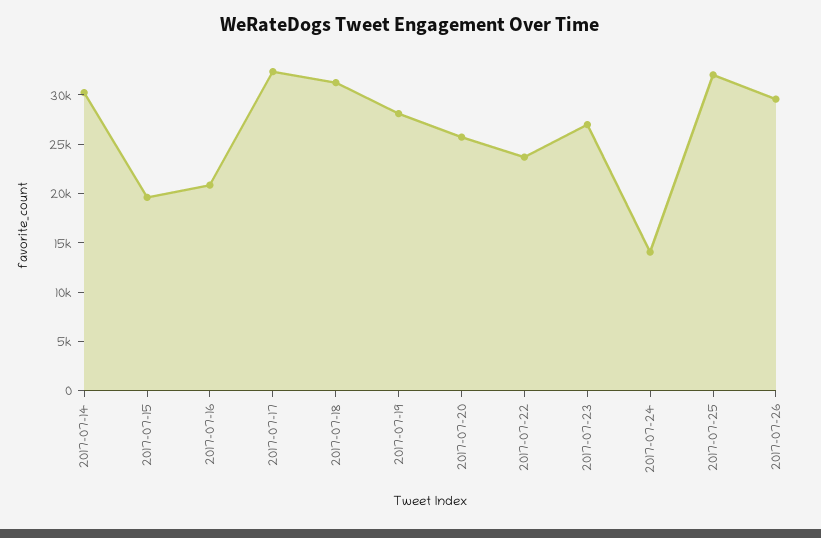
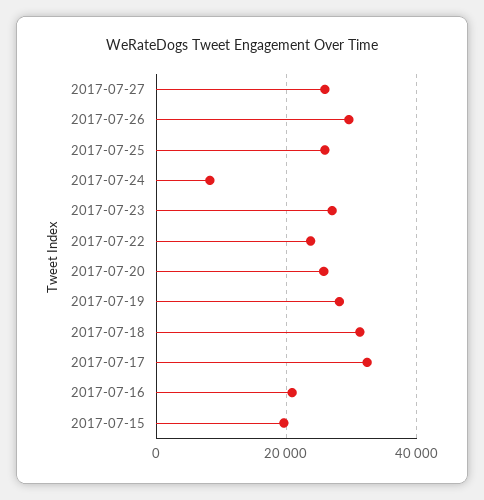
2017-07-14: 30000 -> none
2017-07-24: 14000 -> 8000
2017-07-25: 32000 -> 26000
2017-07-27: none -> 26000

